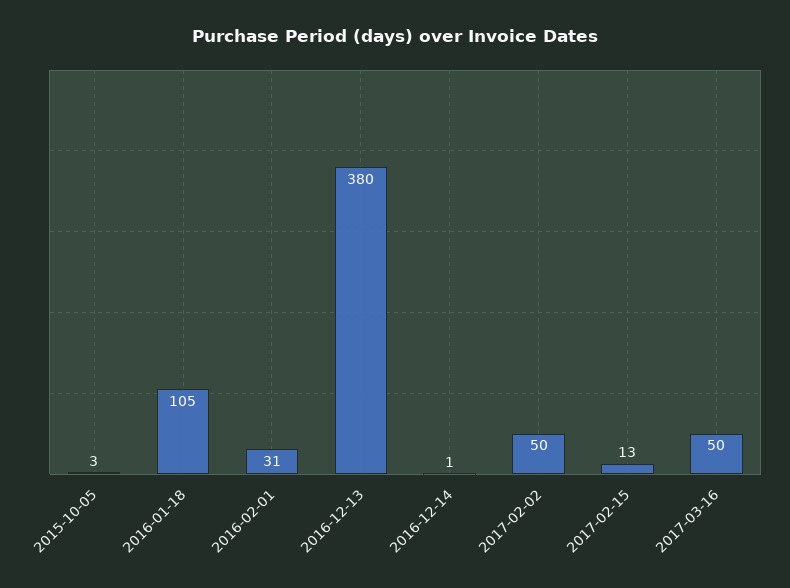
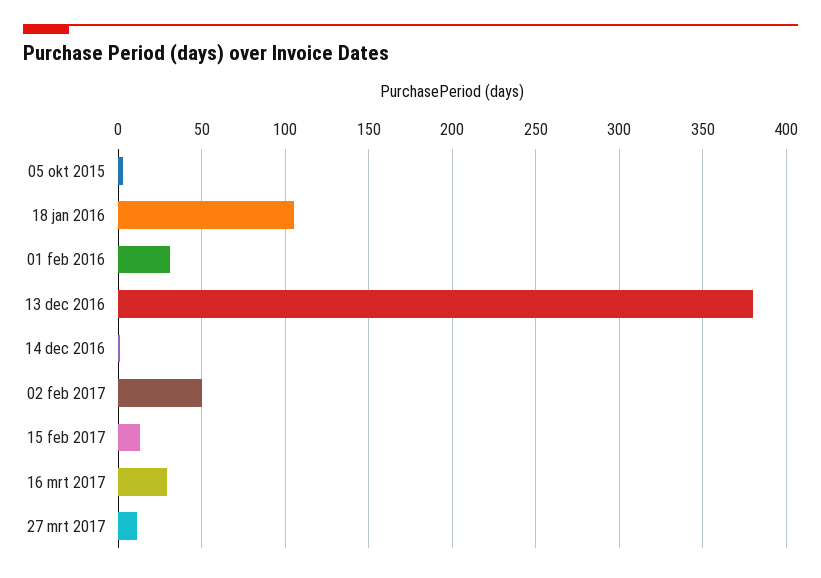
2017-03-16: 50 -> 30
27 mrt 2017: none -> 10

